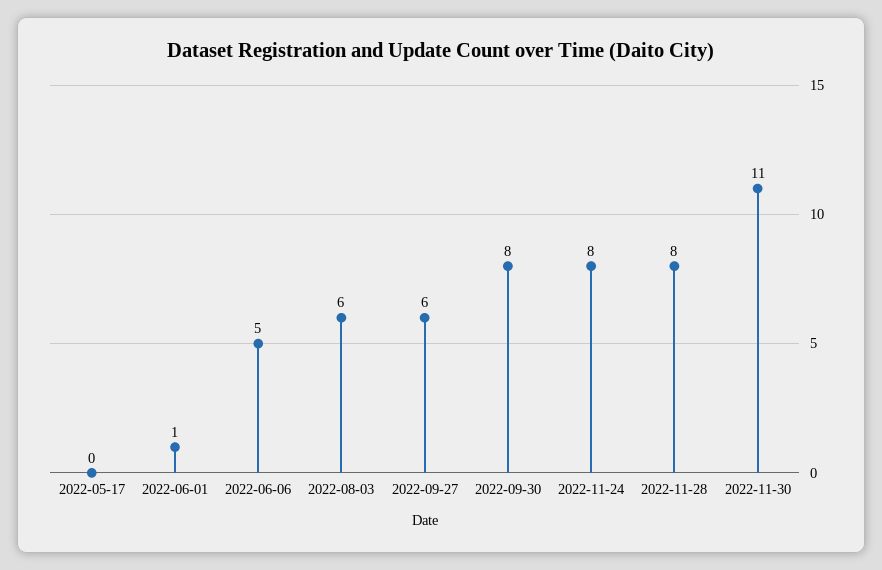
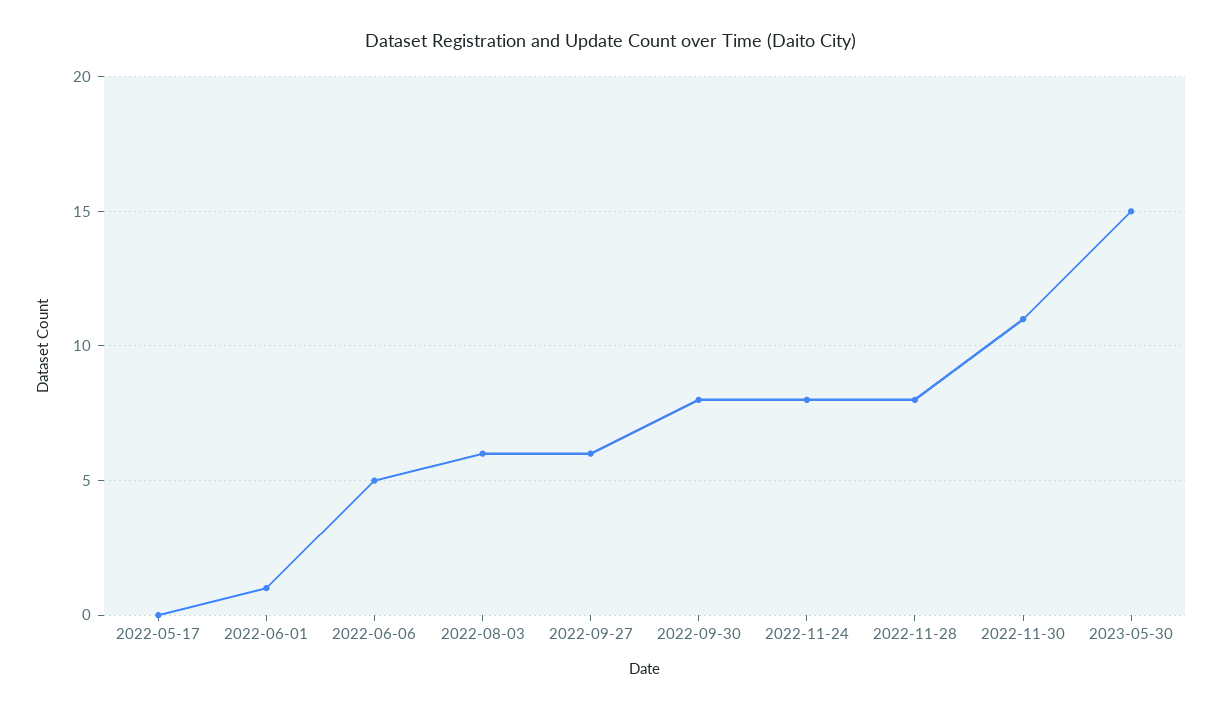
2023-05-30: none -> 15

